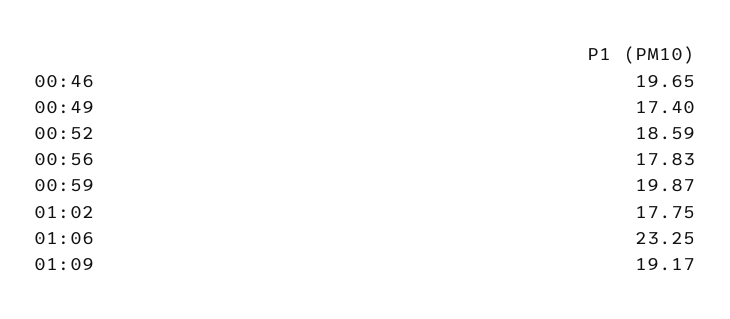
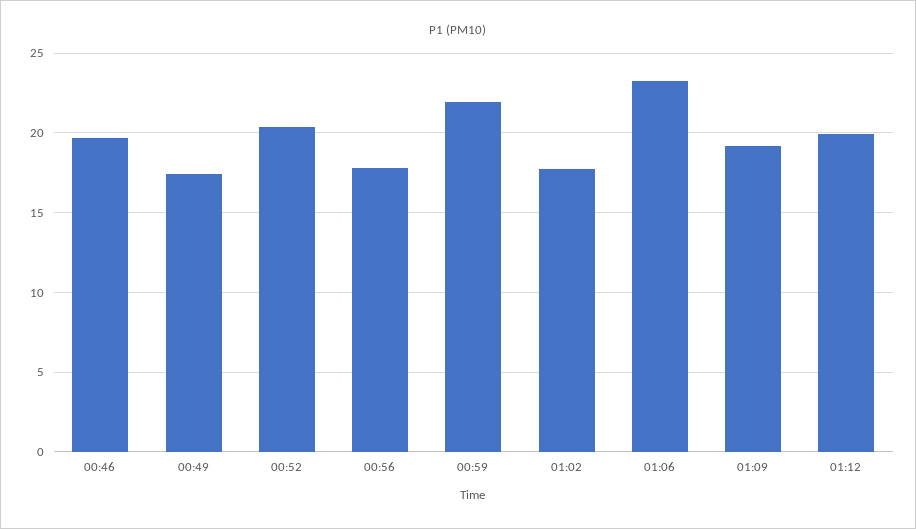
00:52: 18.59 -> 20.5
00:59: 19.87 -> 22
01:12: none -> 20

